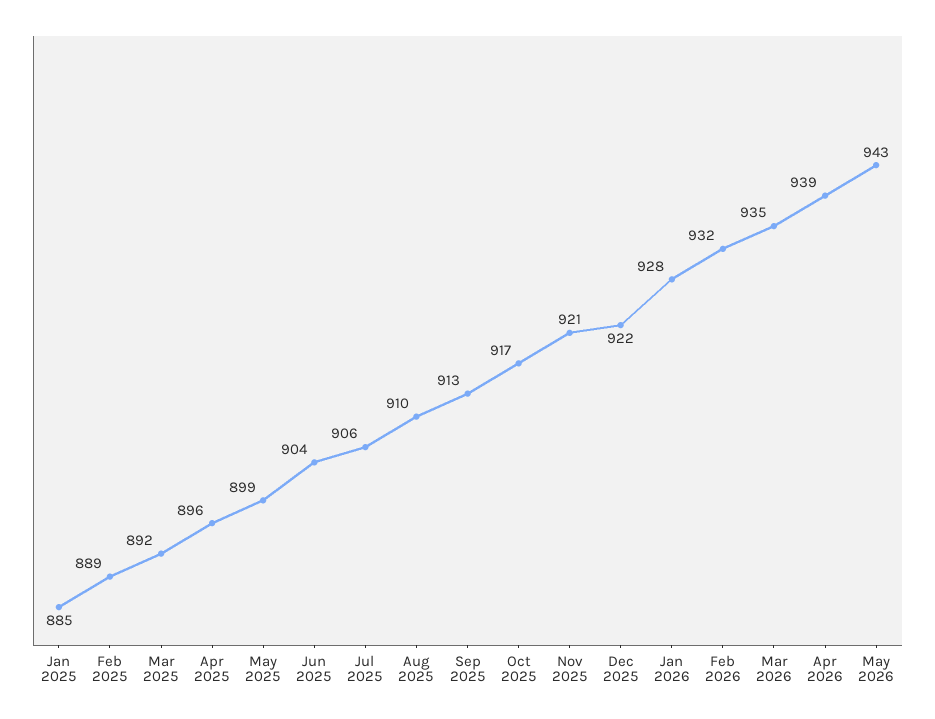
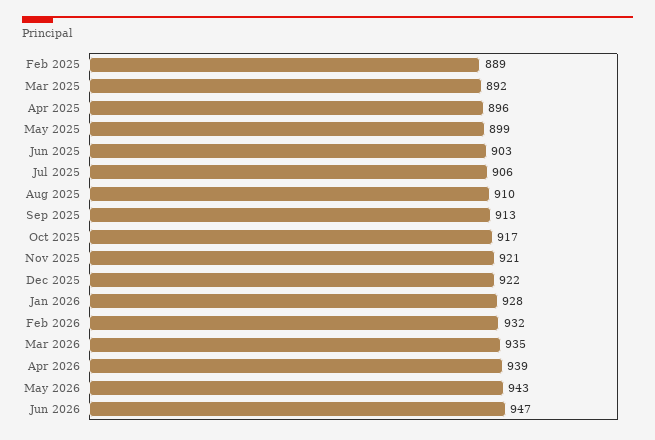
Jan 2025: 885 -> none
Jun 2025: 904 -> 903
Jun 2026: none -> 947

